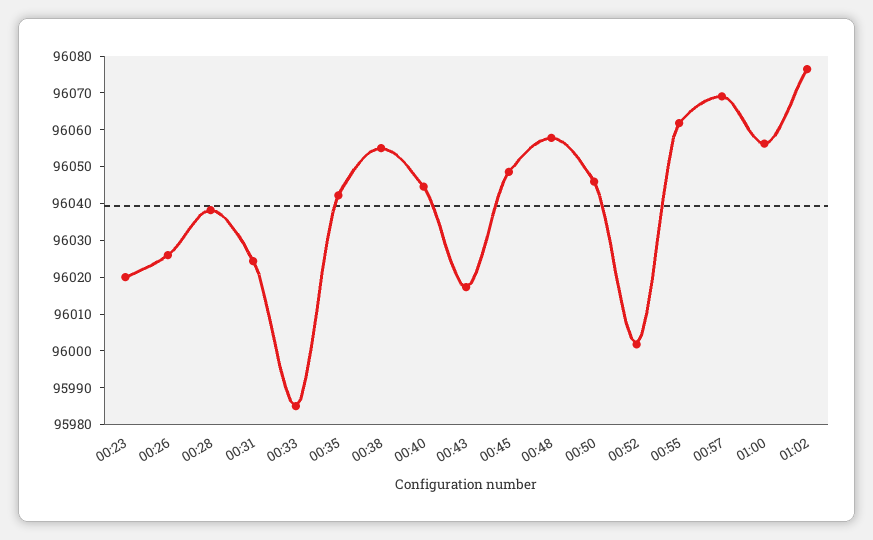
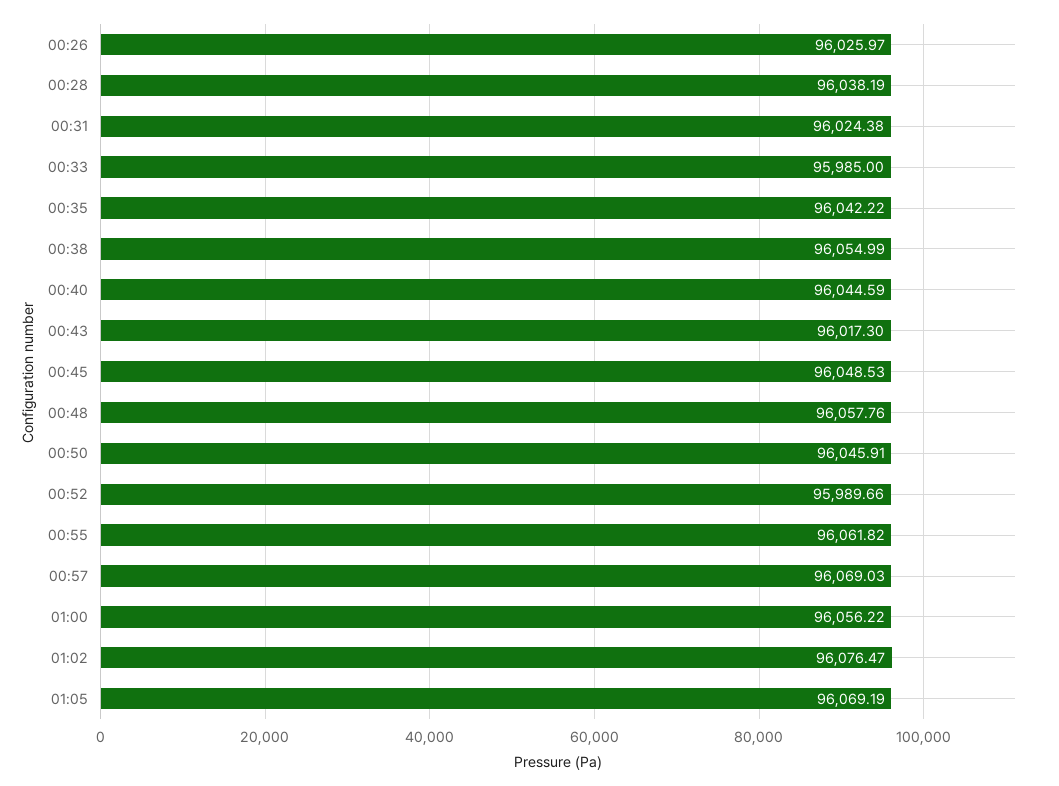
00:23: 96020 -> none
00:52: 96002.5 -> 95989.66
01:05: none -> 96069.19

